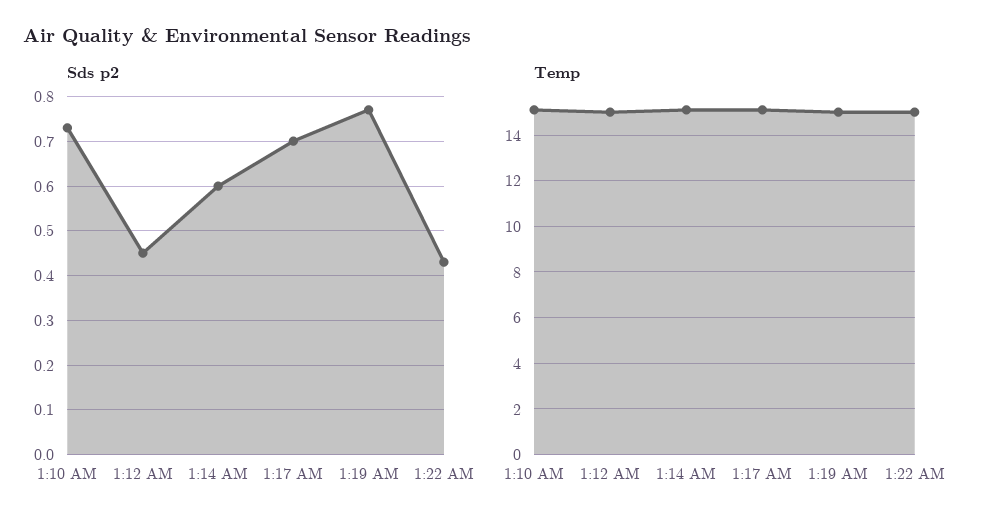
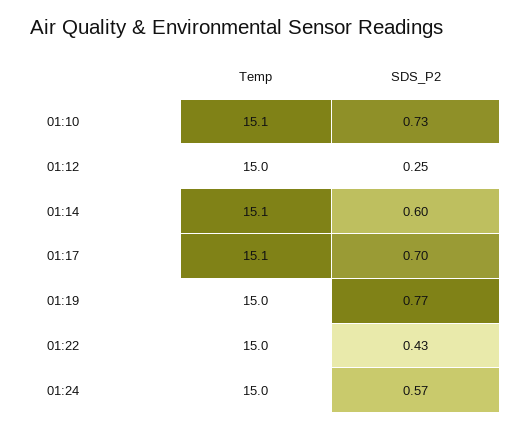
Sds p2, 1:12 AM: 0.45 -> 0.25
Temp, 01:24: none -> 15
Sds p2, 01:24: none -> 0.57

